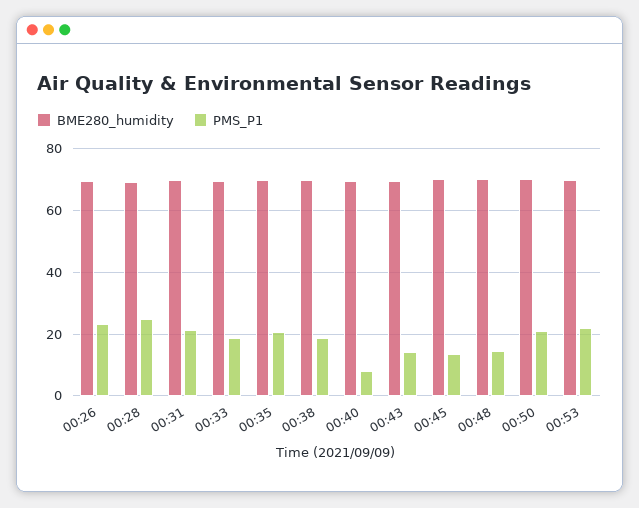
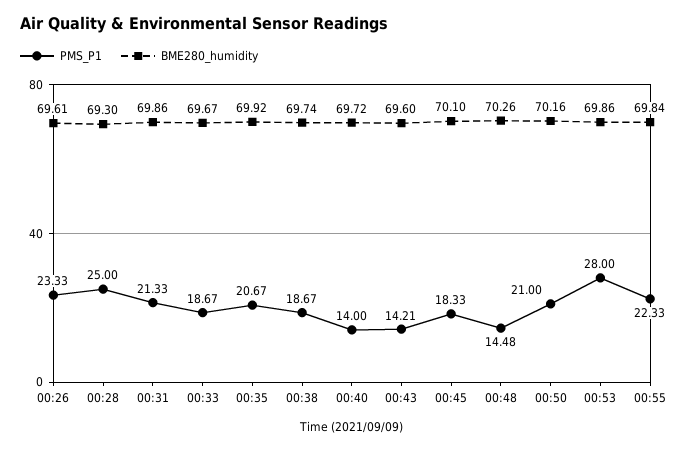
PMS_P1, 00:40: 8 -> 14
PMS_P1, 00:45: 14 -> 18.33
PMS_P1, 00:53: 22 -> 28
PMS_P1, 00:55: none -> 22.33
BME280_humidity, 00:55: none -> 69.84

